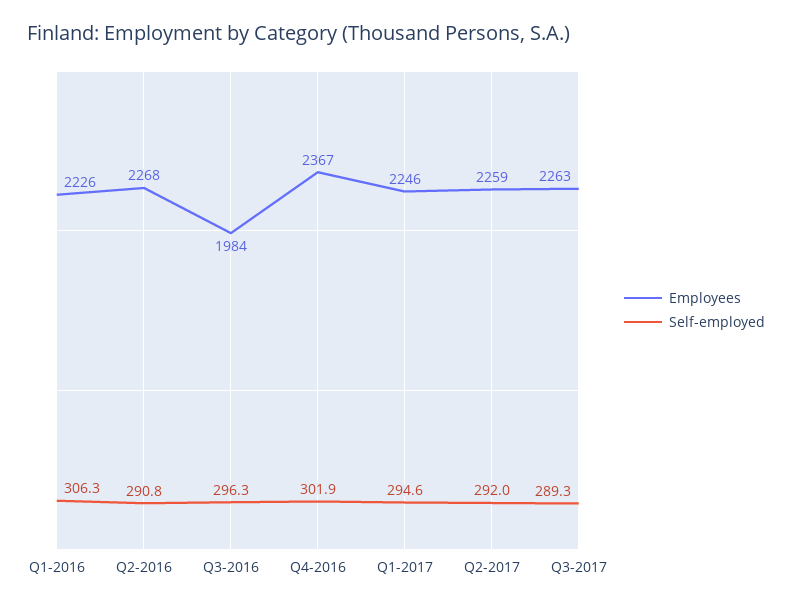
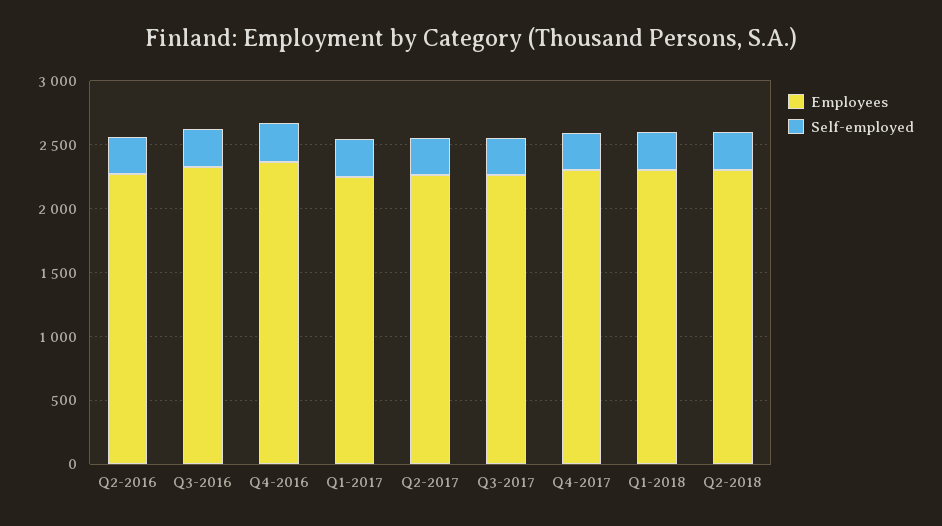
Employees, Q1-2016: 2226 -> none
Self-employed, Q1-2016: 306.3 -> none
Employees, Q3-2016: 1984 -> 2300
Employees, Q4-2017: none -> 2300
Self-employed, Q4-2017: none -> 300
Employees, Q1-2018: none -> 2300
Self-employed, Q1-2018: none -> 300
Employees, Q2-2018: none -> 2300
Self-employed, Q2-2018: none -> 300

